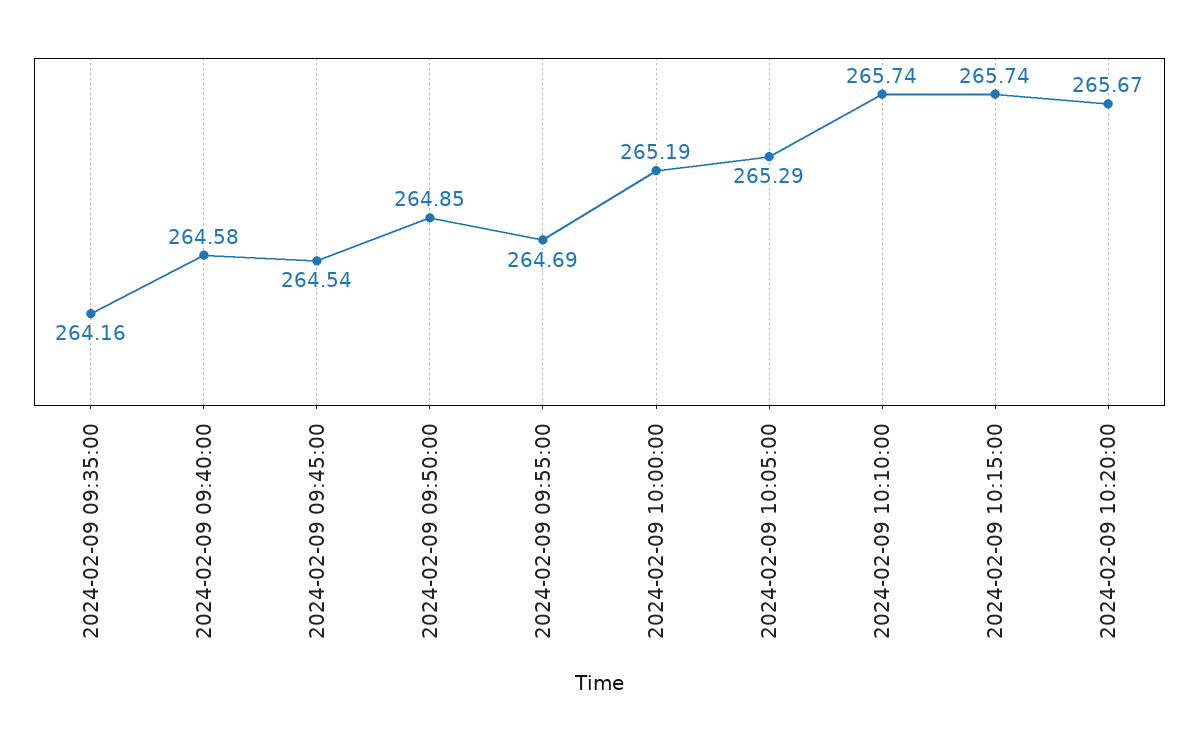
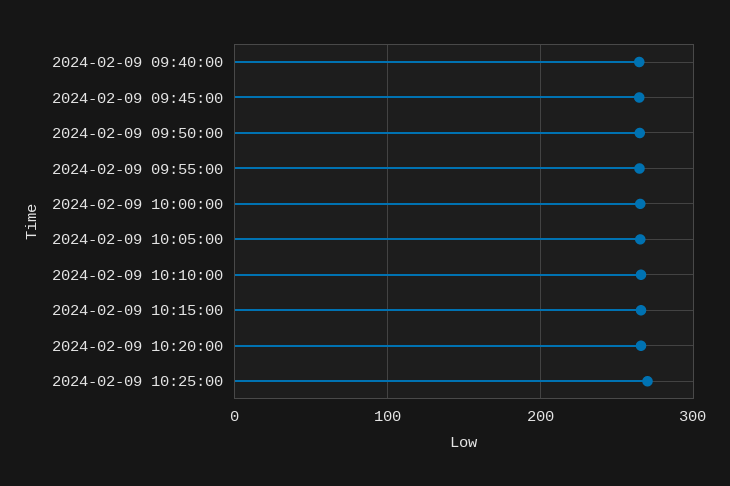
2024-02-09 09:35:00: 264.16 -> none
2024-02-09 10:25:00: none -> 270

